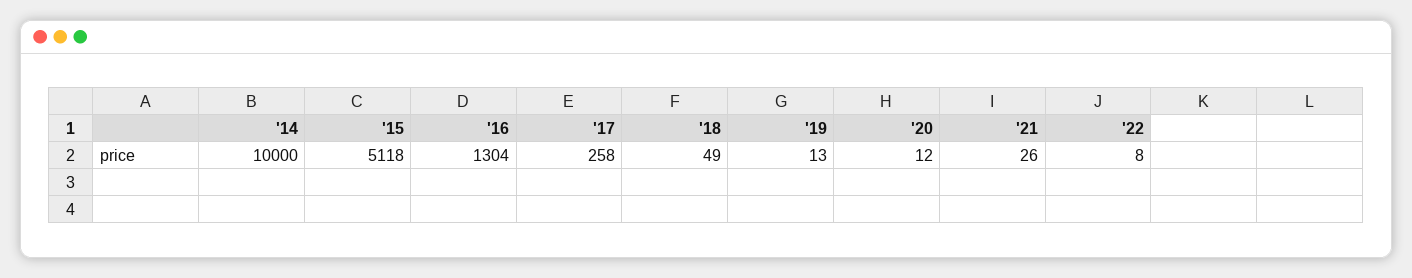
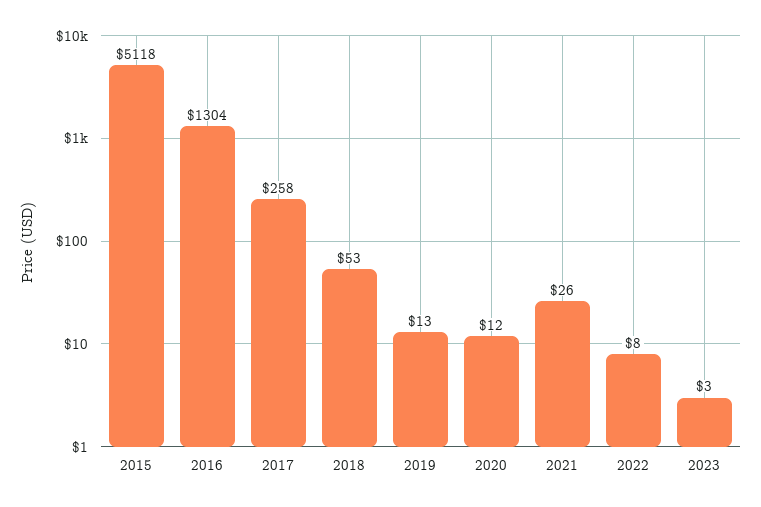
'14: 10000 -> none
'18: 49 -> 53
2023: none -> 3

